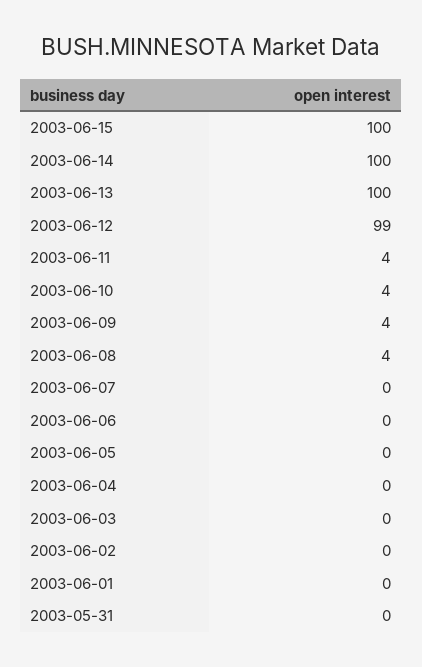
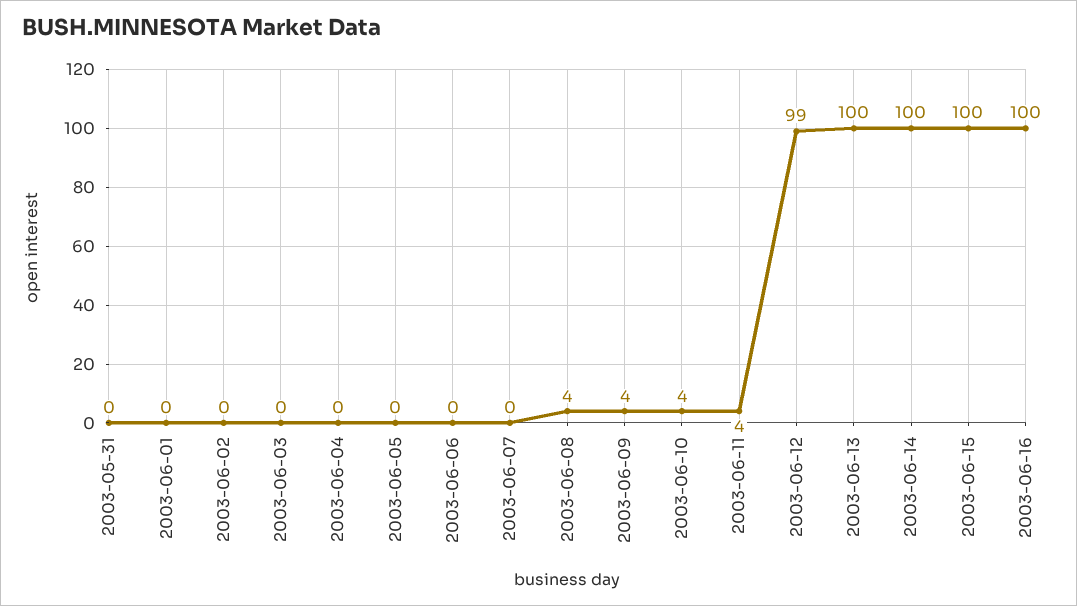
2003-06-16: none -> 100

